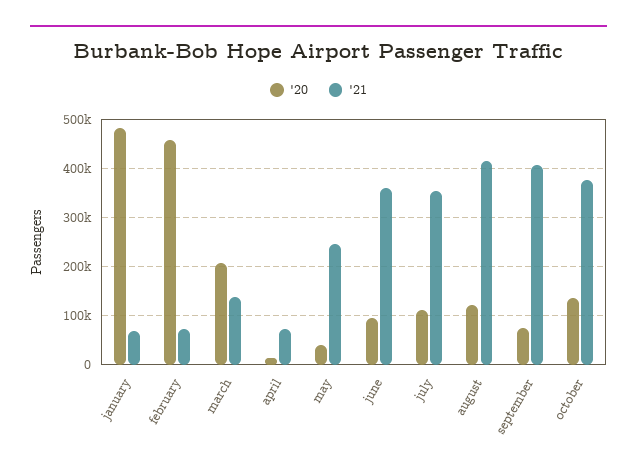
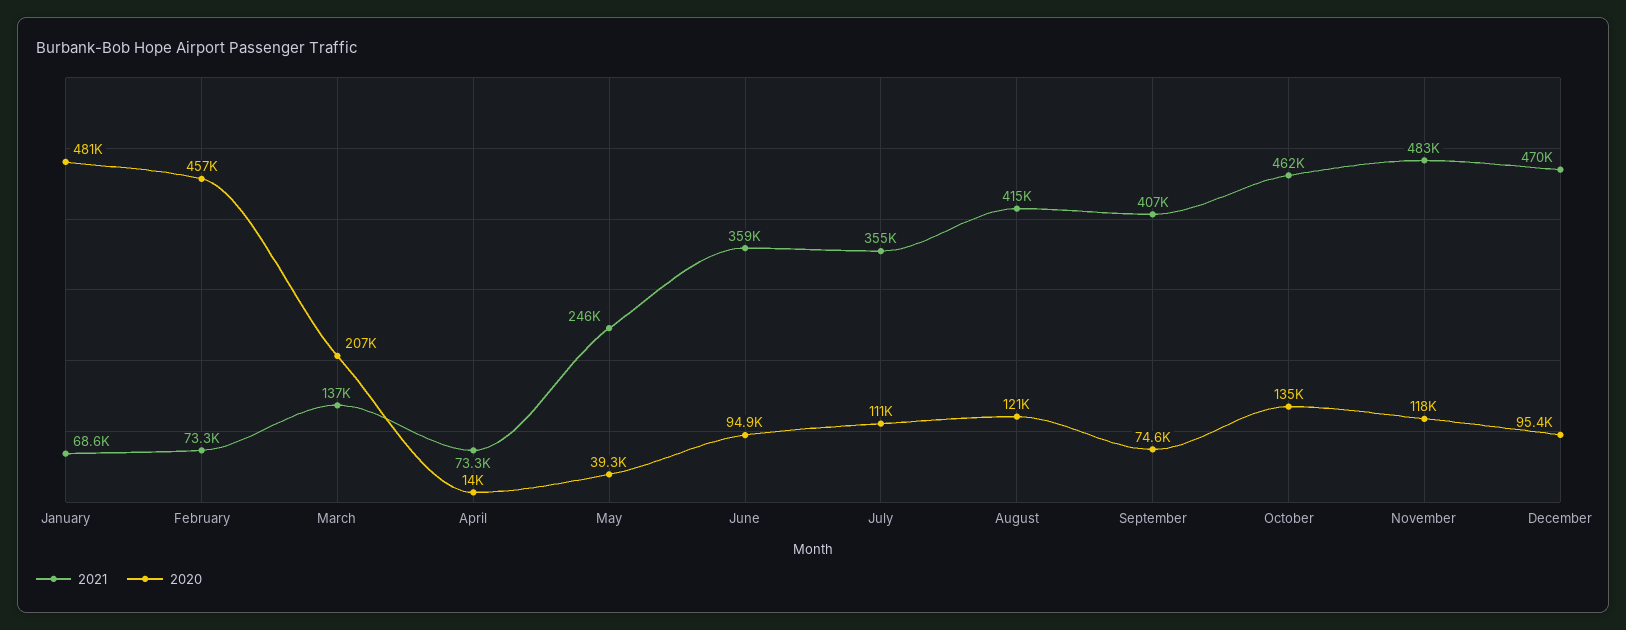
'21, october: 380000 -> 462000
'21, November: none -> 483000
'20, November: none -> 118000
'21, December: none -> 470000
'20, December: none -> 95400

